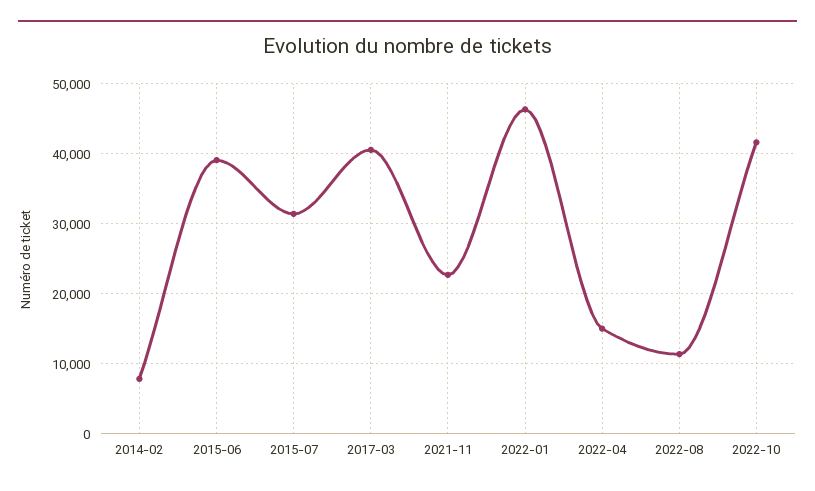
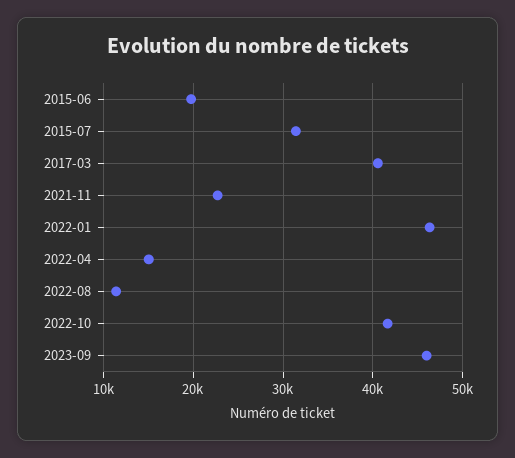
2014-02: 8000 -> none
2015-06: 39000 -> 20000
2023-09: none -> 46000

